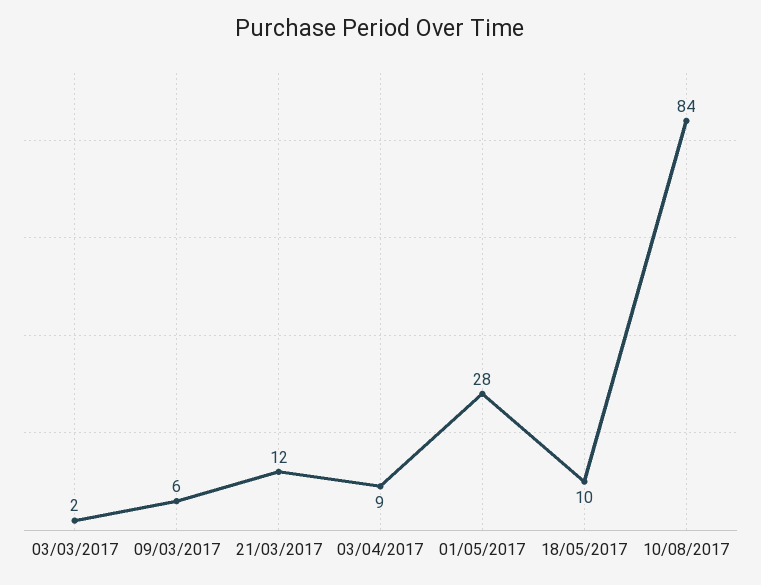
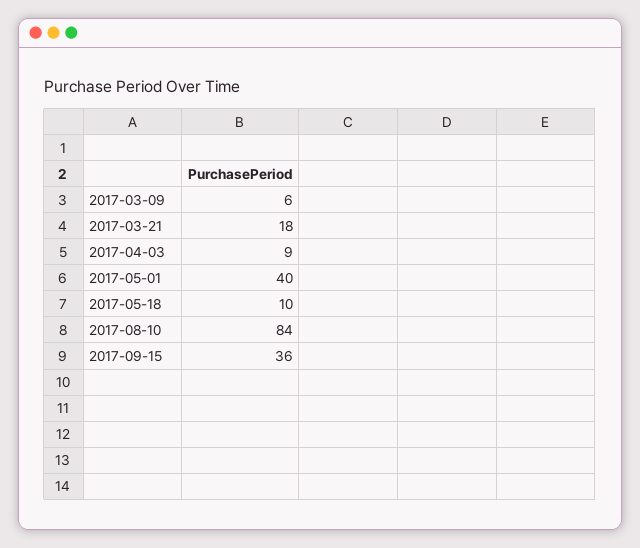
03/03/2017: 2 -> none
21/03/2017: 12 -> 18
01/05/2017: 28 -> 40
2017-09-15: none -> 36

